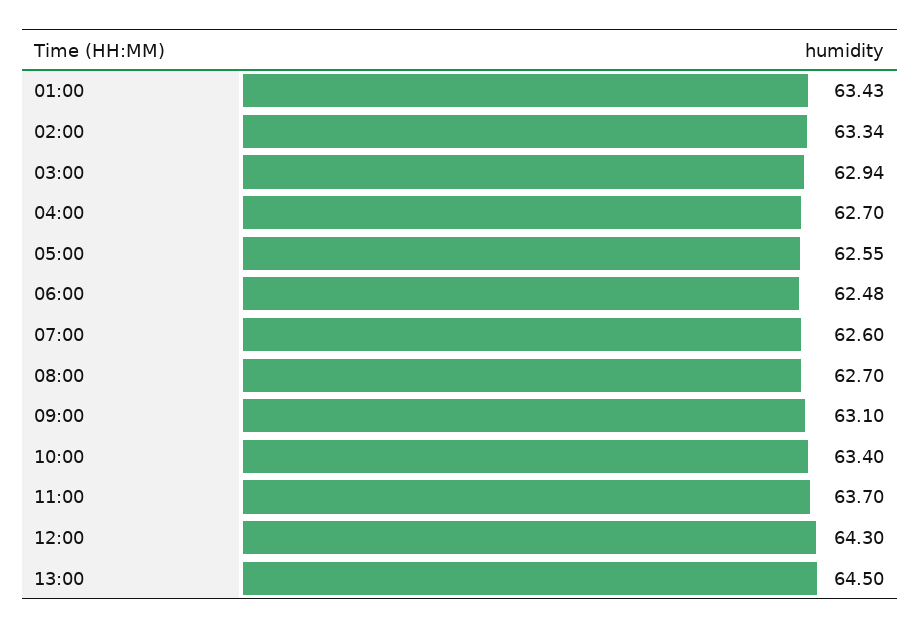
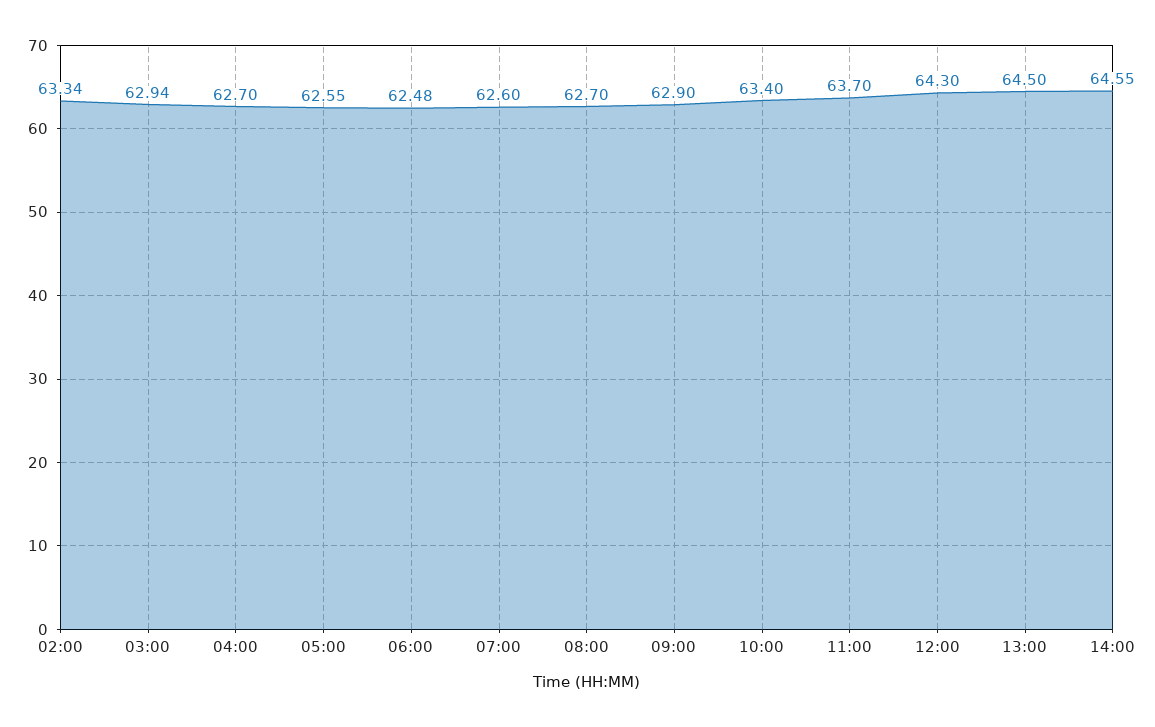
01:00: 63.43 -> none
09:00: 63.1 -> 62.9
14:00: none -> 64.55

